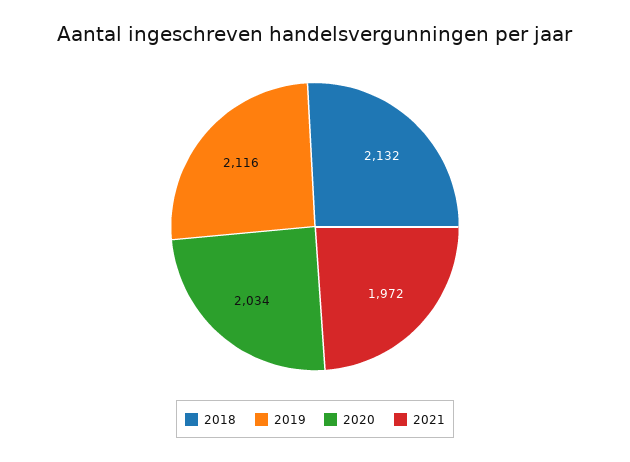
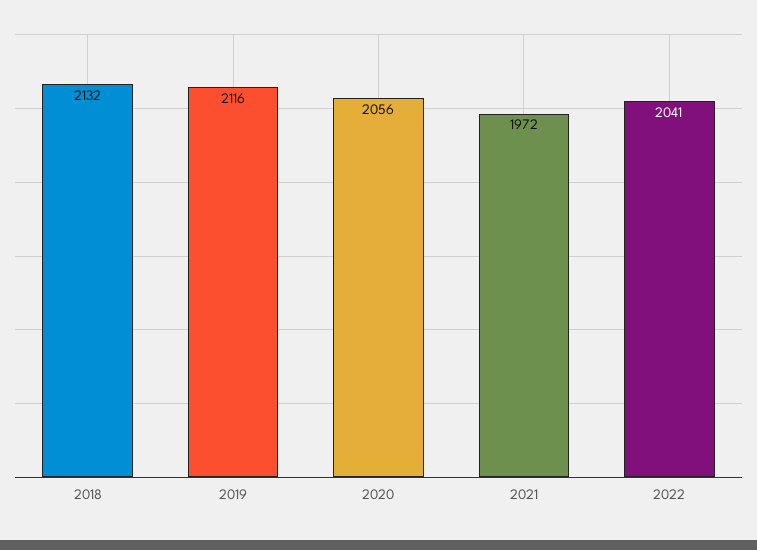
2020: 2034 -> 2056
2022: none -> 2041

